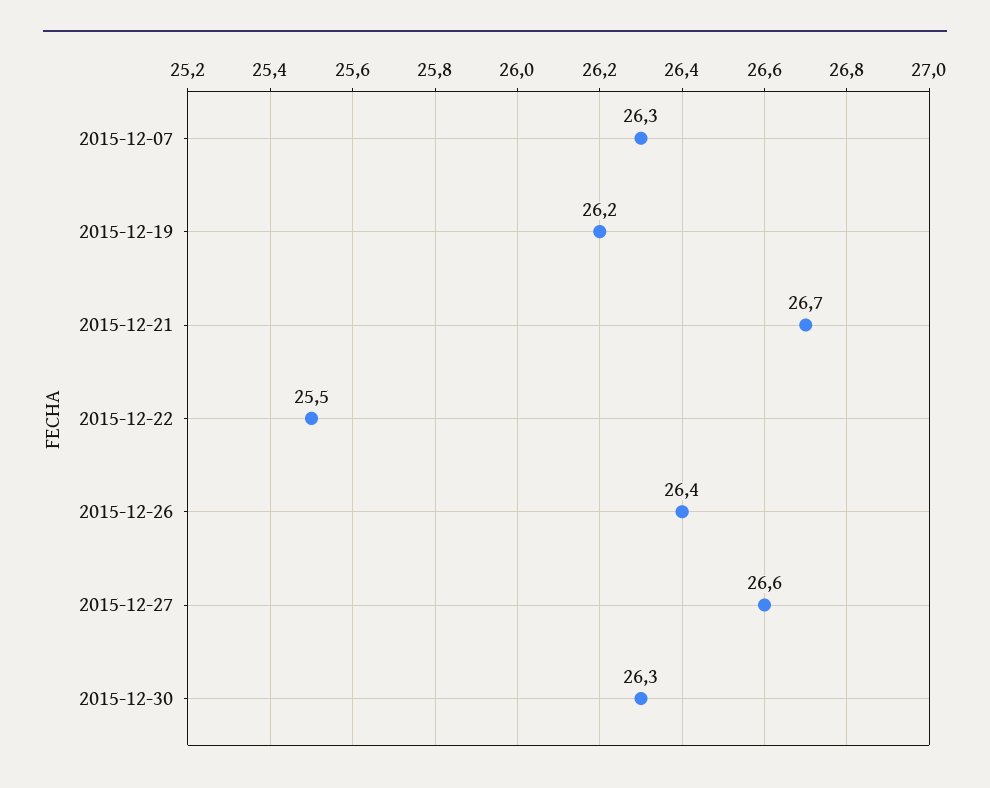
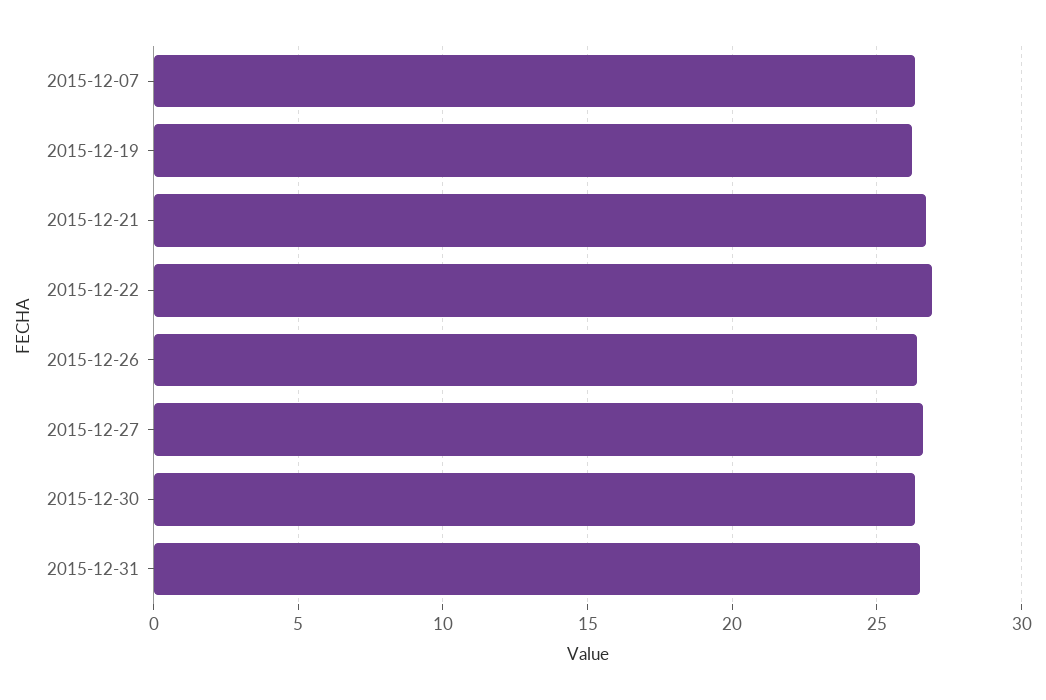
2015-12-22: 25.5 -> 27
2015-12-31: none -> 26.5

